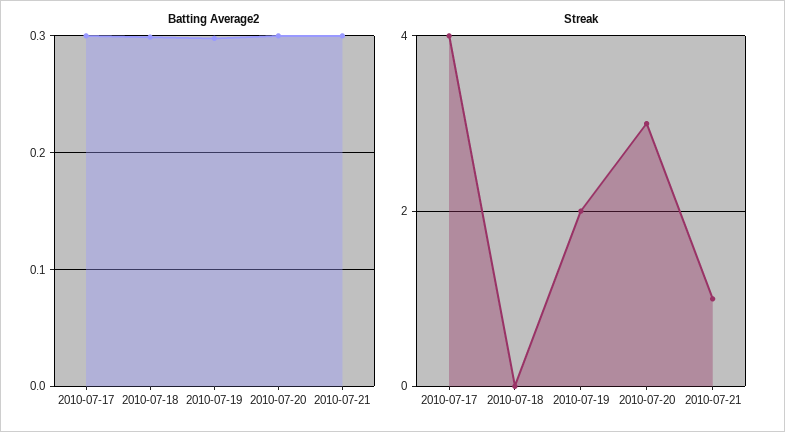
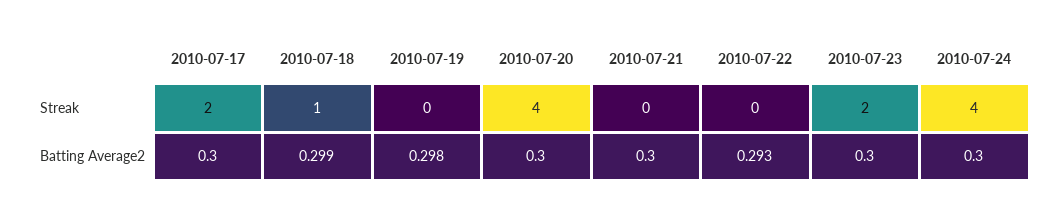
Streak, 2010-07-17: 4 -> 2
Streak, 2010-07-18: 0 -> 1
Streak, 2010-07-19: 2 -> 0
Streak, 2010-07-20: 3 -> 4
Streak, 2010-07-21: 1 -> 0
Streak, 2010-07-22: none -> 0
Streak, 2010-07-23: none -> 2
Streak, 2010-07-24: none -> 4
Batting Average2, 2010-07-22: none -> 0.293
Batting Average2, 2010-07-23: none -> 0.3
Batting Average2, 2010-07-24: none -> 0.3

